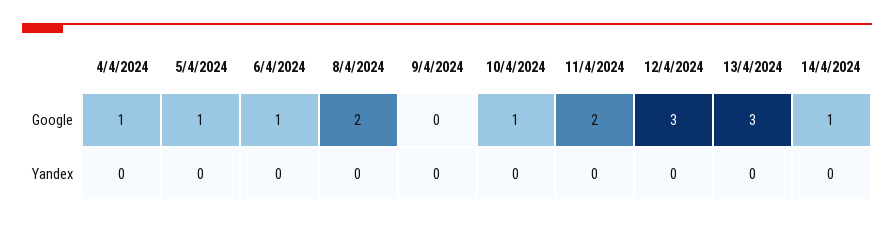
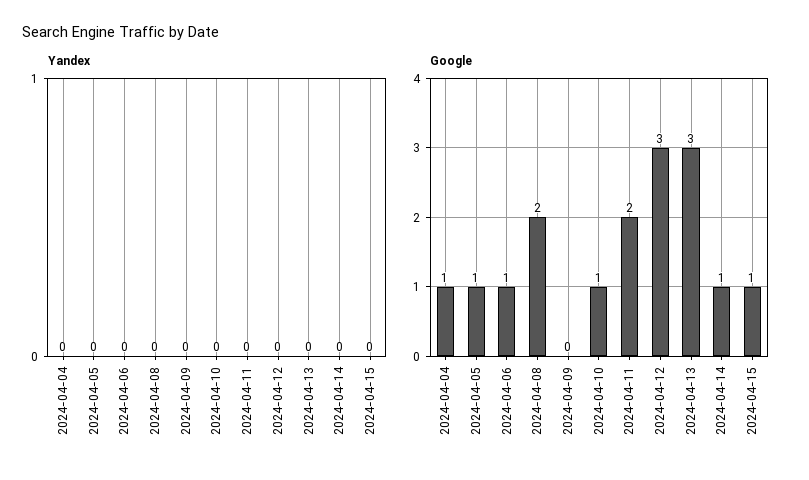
Yandex, 2024-04-15: none -> 0
Google, 2024-04-15: none -> 1

